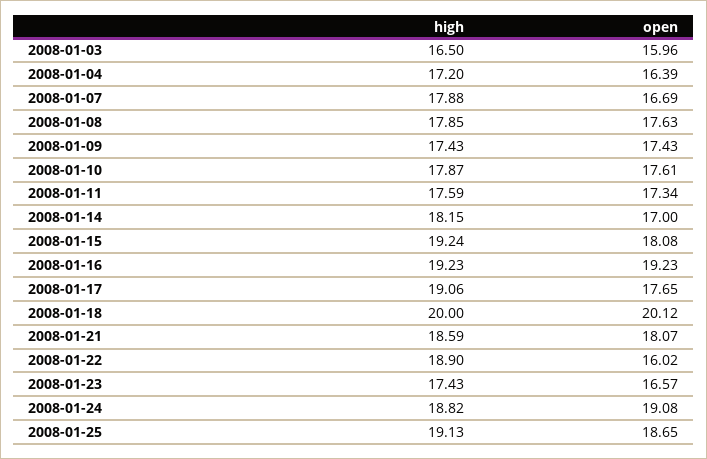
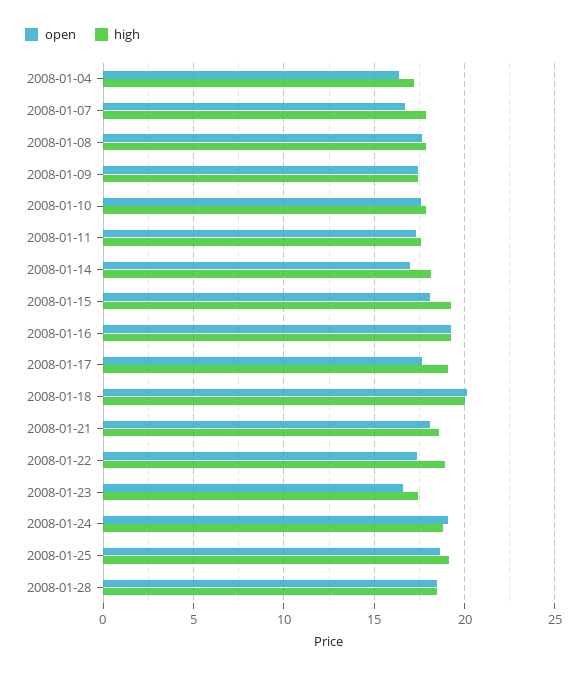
high, 2008-01-03: 16.5 -> none
open, 2008-01-03: 15.96 -> none
open, 2008-01-22: 16.02 -> 17.5
open, 2008-01-28: none -> 18.5
high, 2008-01-28: none -> 18.5

